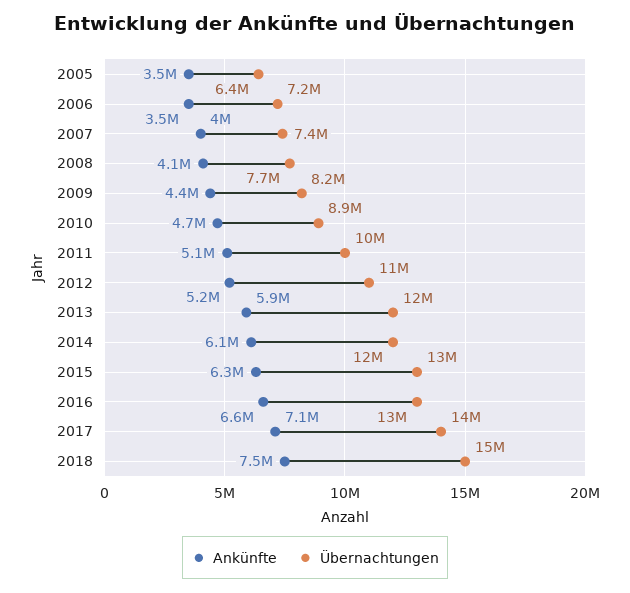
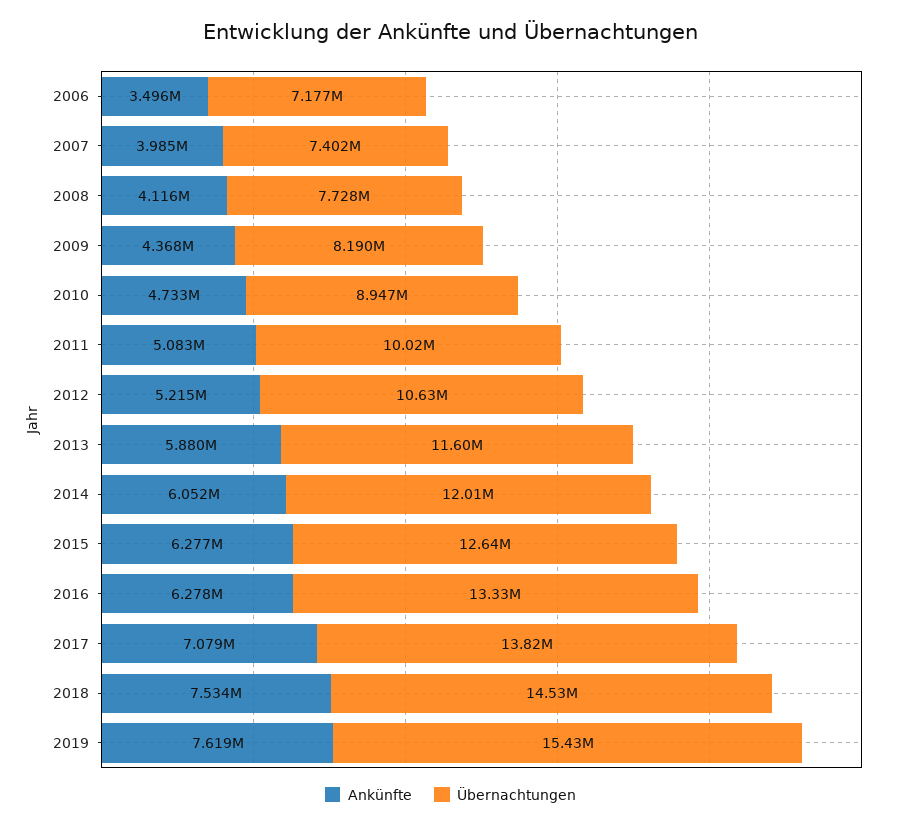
Ankünfte, 2005: 3500000 -> none
Übernachtungen, 2005: 6400000 -> none
Ankünfte, 2016: 6600000 -> 6278000
Ankünfte, 2019: none -> 7619000
Übernachtungen, 2019: none -> 15430000

